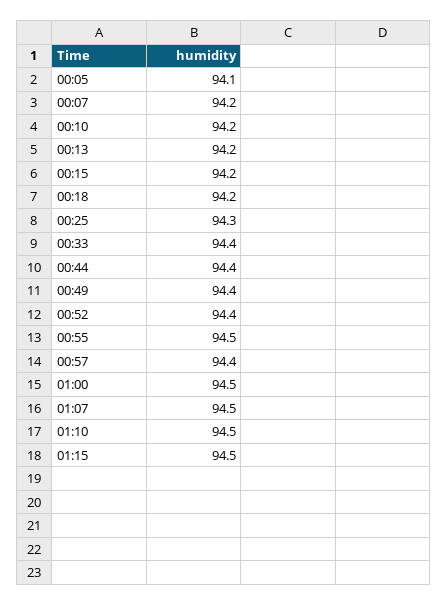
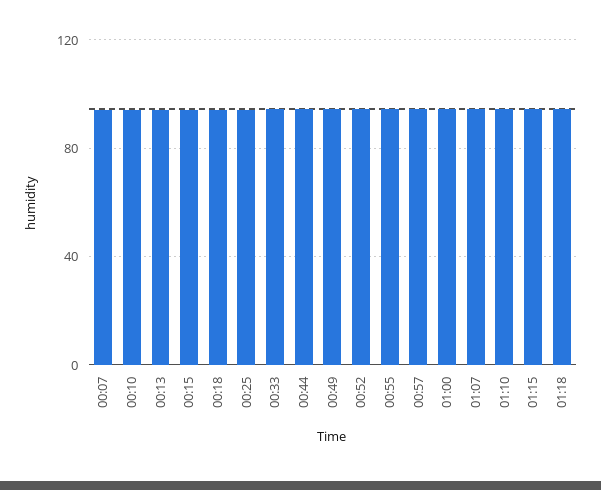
00:05: 94.1 -> none
01:18: none -> 95

